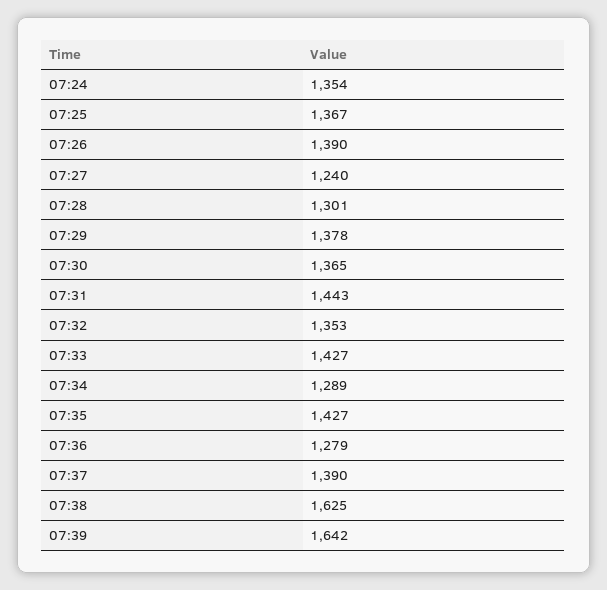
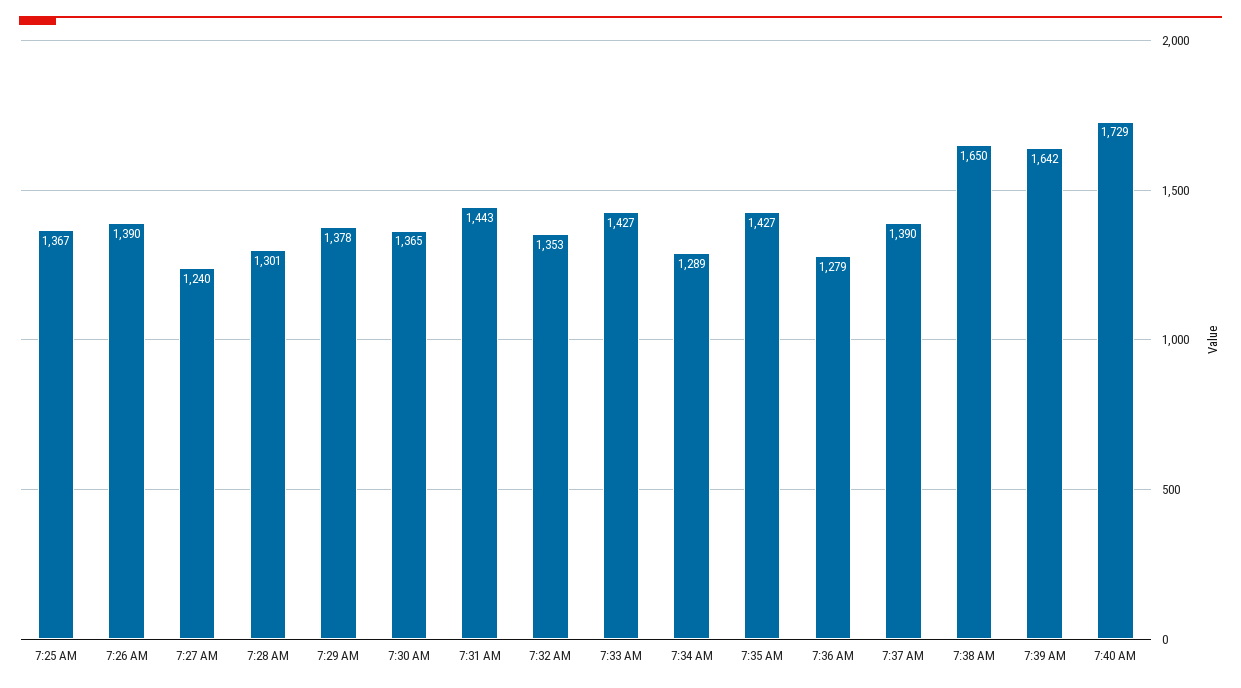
07:24: 1354 -> none
07:38: 1625 -> 1650
7:40 AM: none -> 1729

